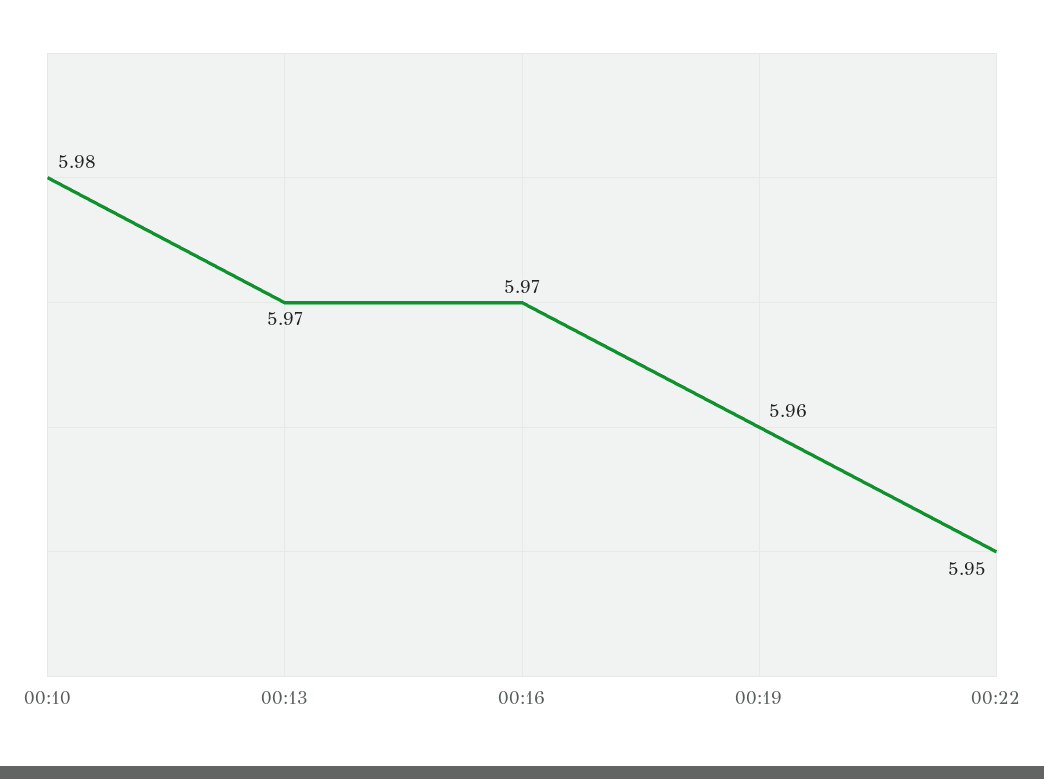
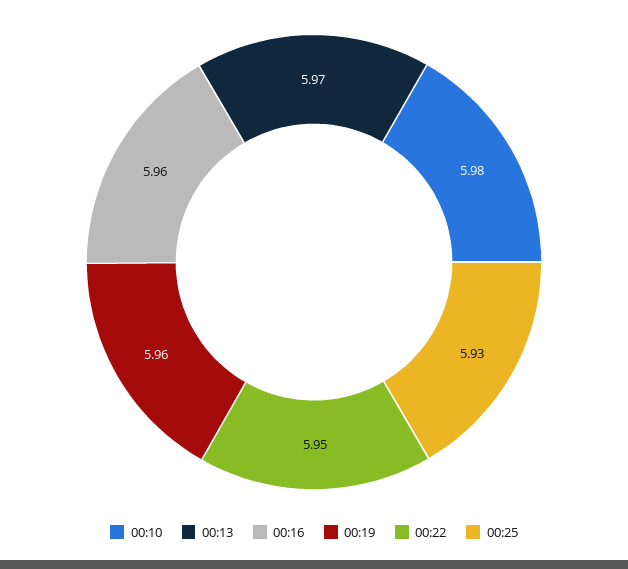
00:16: 5.97 -> 5.96
00:25: none -> 5.93

